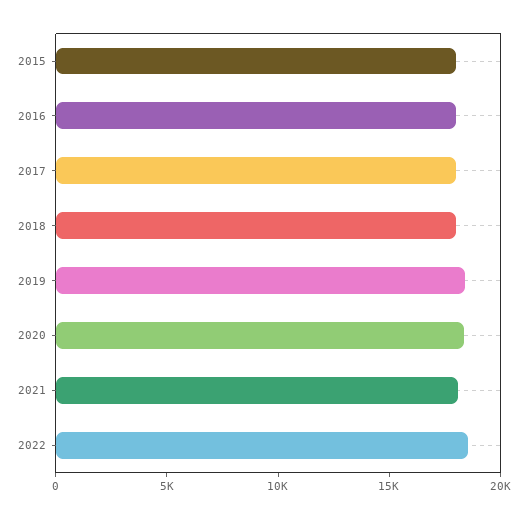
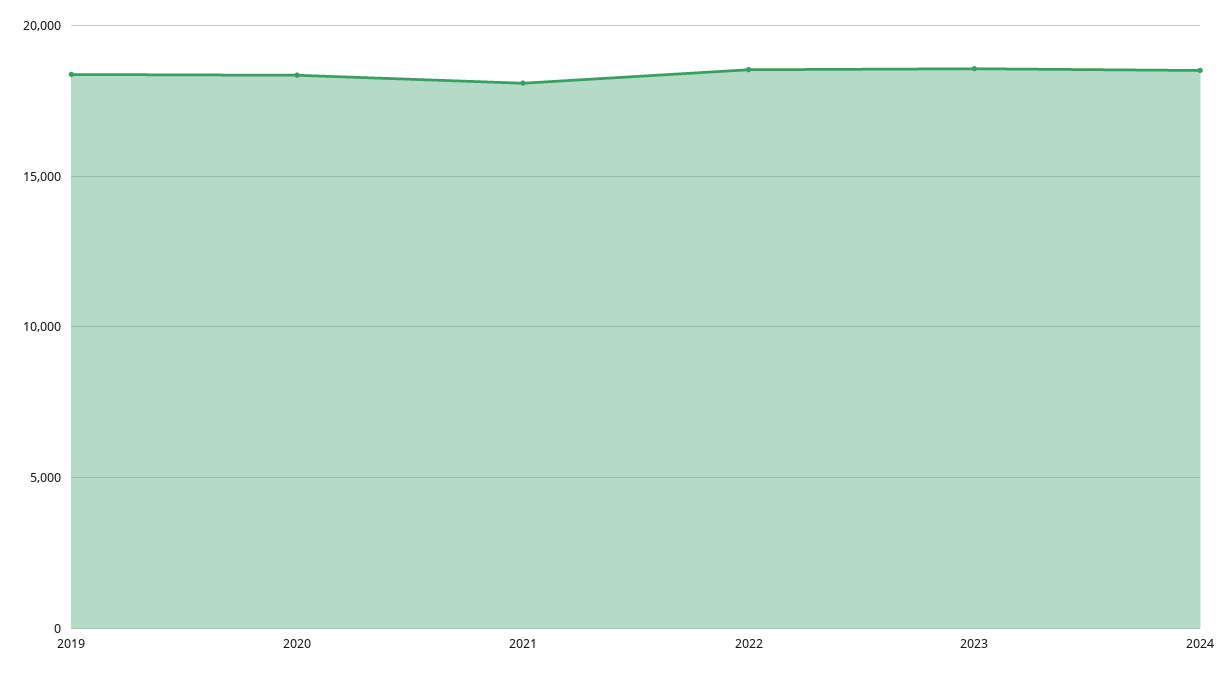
2015: 18000 -> none
2016: 18000 -> none
2017: 18000 -> none
2018: 18000 -> none
2023: none -> 18500
2024: none -> 18500

